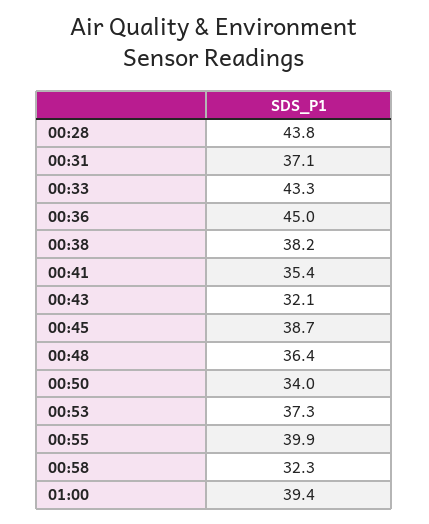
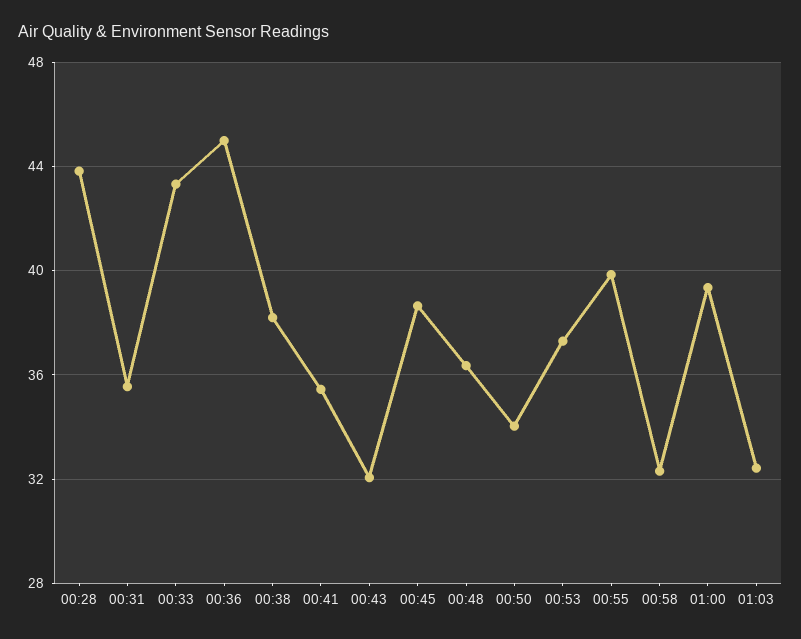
00:31: 37.1 -> 35.5
01:03: none -> 32.5

